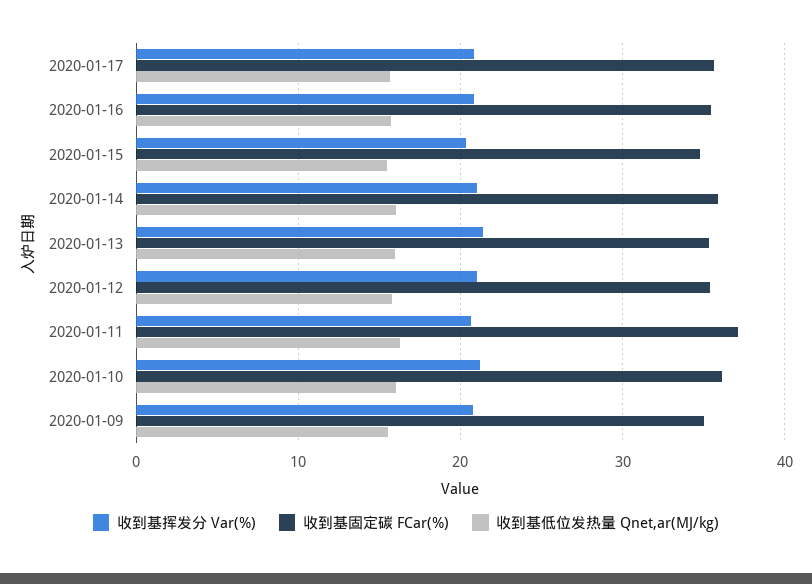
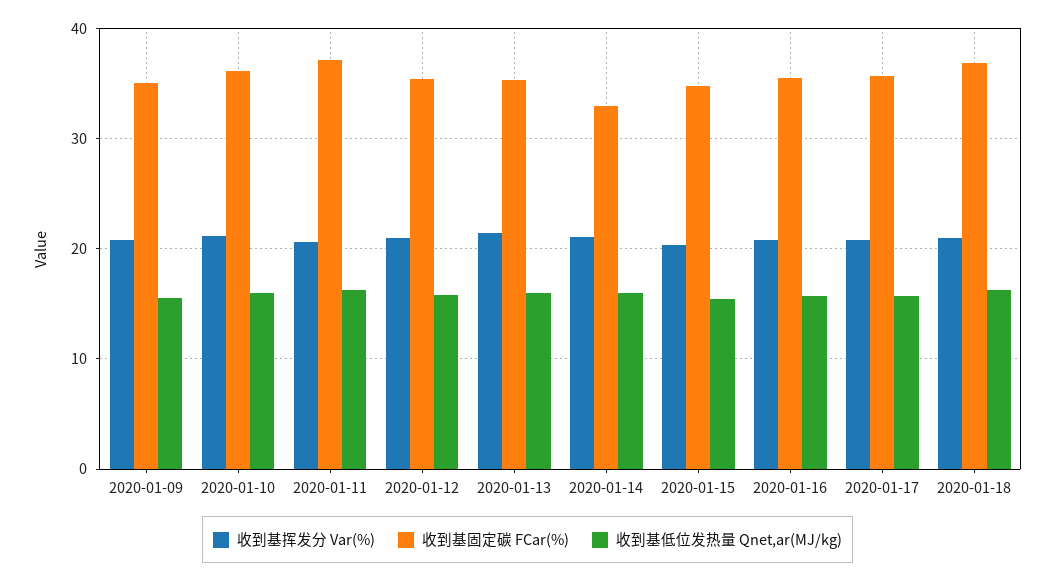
收到基固定碳 FCar(%), 2020-01-14: 36 -> 33
收到基挥发分 Var(%), 2020-01-18: none -> 21
收到基固定碳 FCar(%), 2020-01-18: none -> 37
收到基低位发热量 Qnet,ar(MJ/kg), 2020-01-18: none -> 16

